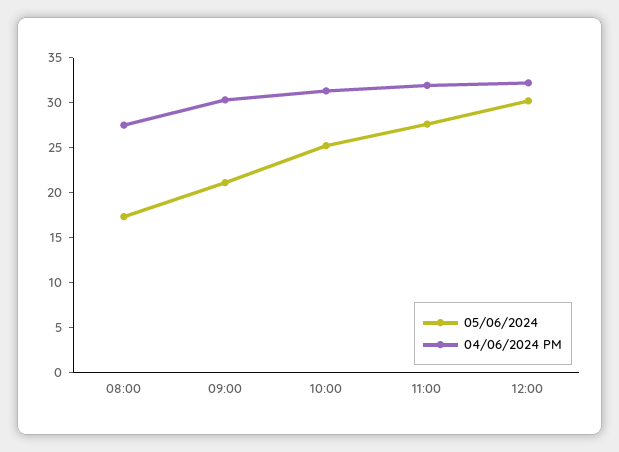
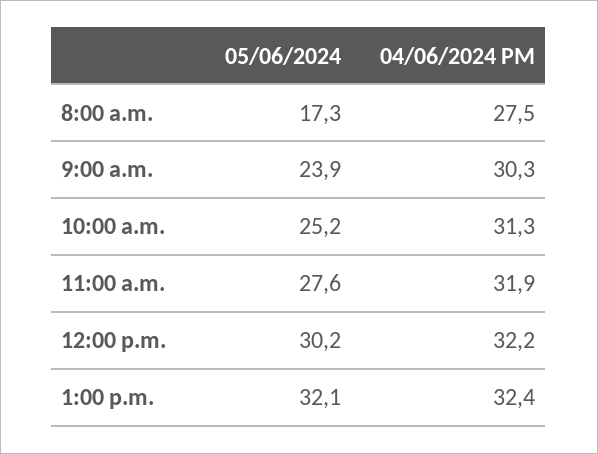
05/06/2024, 09:00: 21 -> 23.9
05/06/2024, 1:00 p.m.: none -> 32.1
04/06/2024 PM, 1:00 p.m.: none -> 32.4

